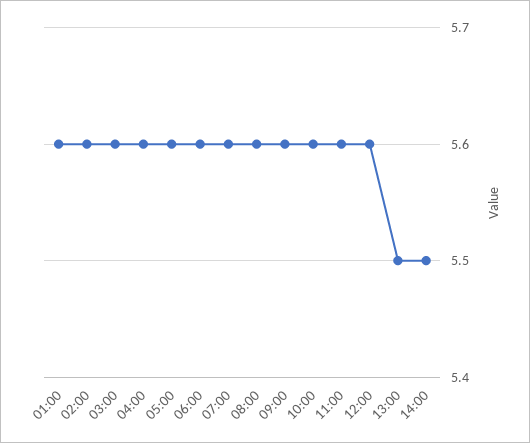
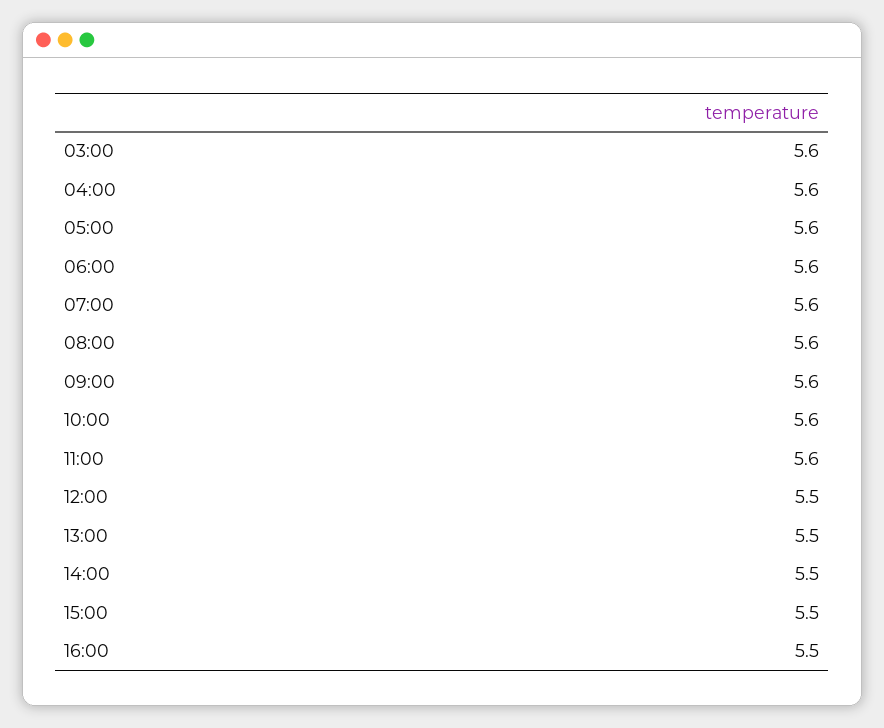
01:00: 5.6 -> none
02:00: 5.6 -> none
12:00: 5.6 -> 5.5
15:00: none -> 5.5
16:00: none -> 5.5

